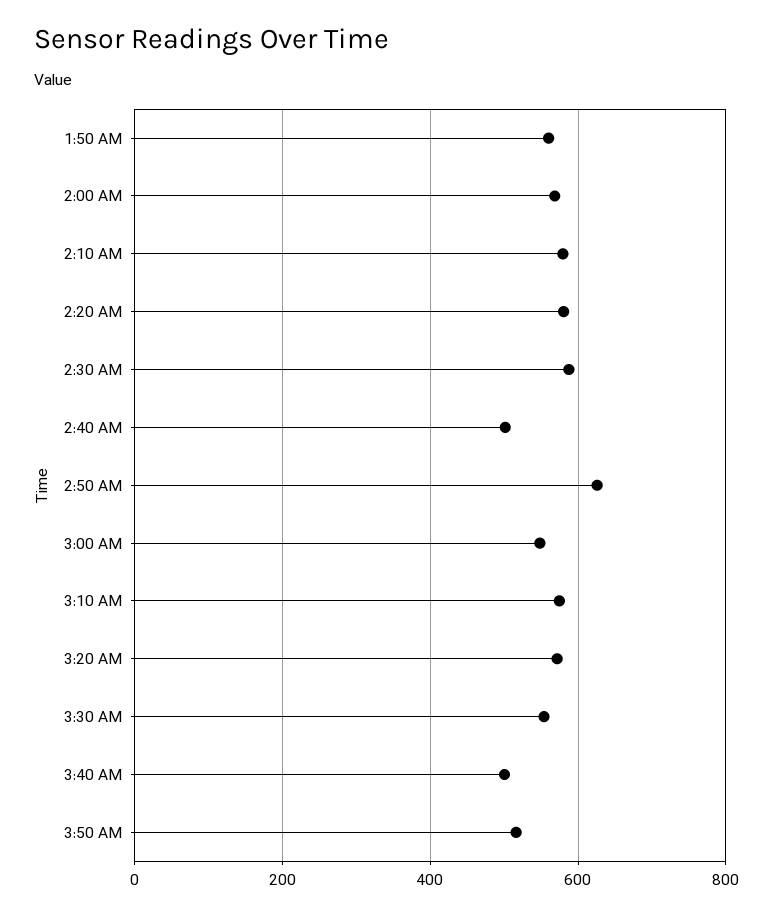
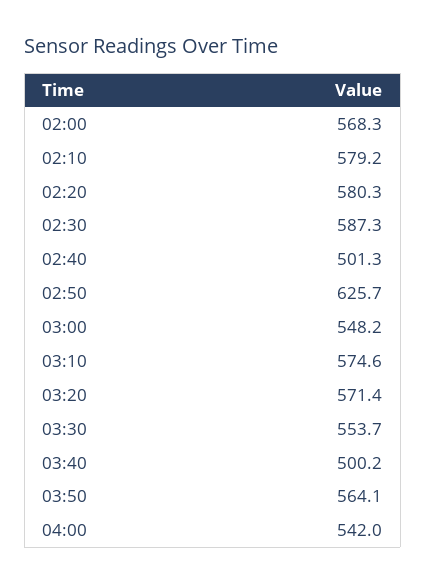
1:50 AM: 560 -> none
3:50 AM: 520 -> 564.1
04:00: none -> 542

